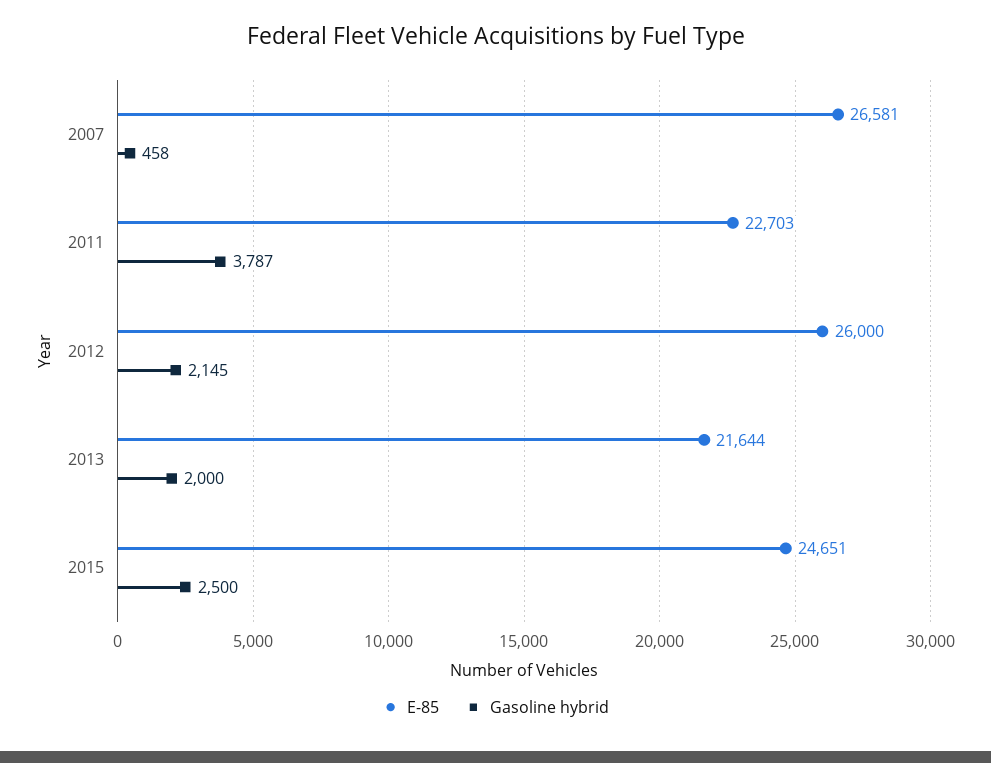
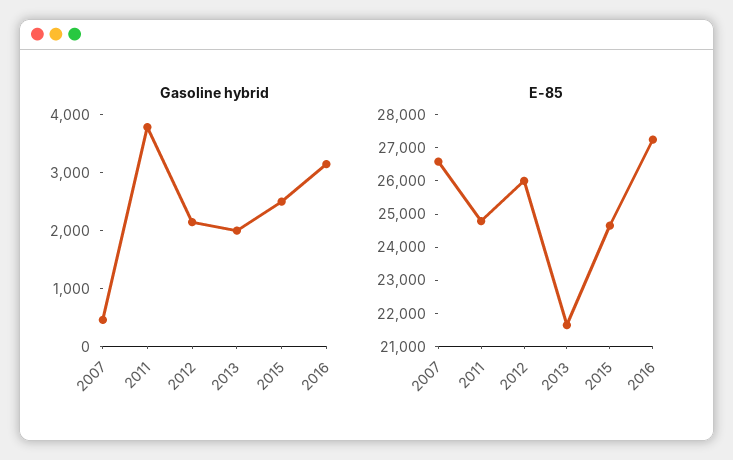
E-85, 2011: 22703 -> 24750
Gasoline hybrid, 2016: none -> 3200
E-85, 2016: none -> 27250

